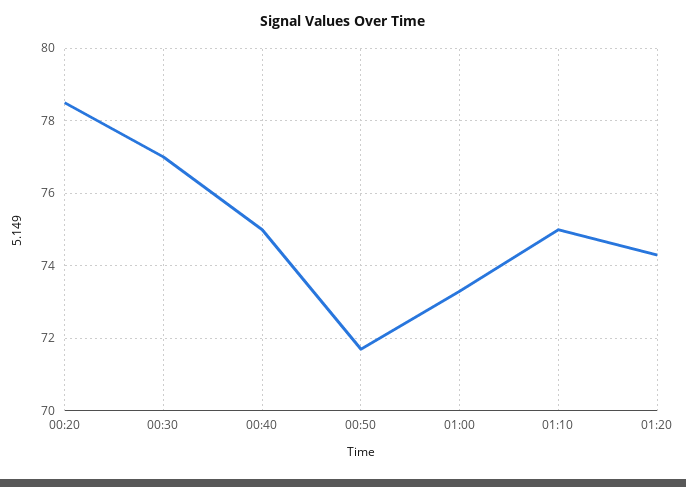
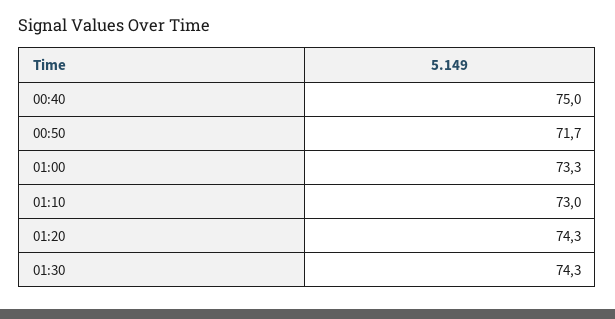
00:20: 78.5 -> none
00:30: 77 -> none
01:10: 75 -> 73
01:30: none -> 74.3

